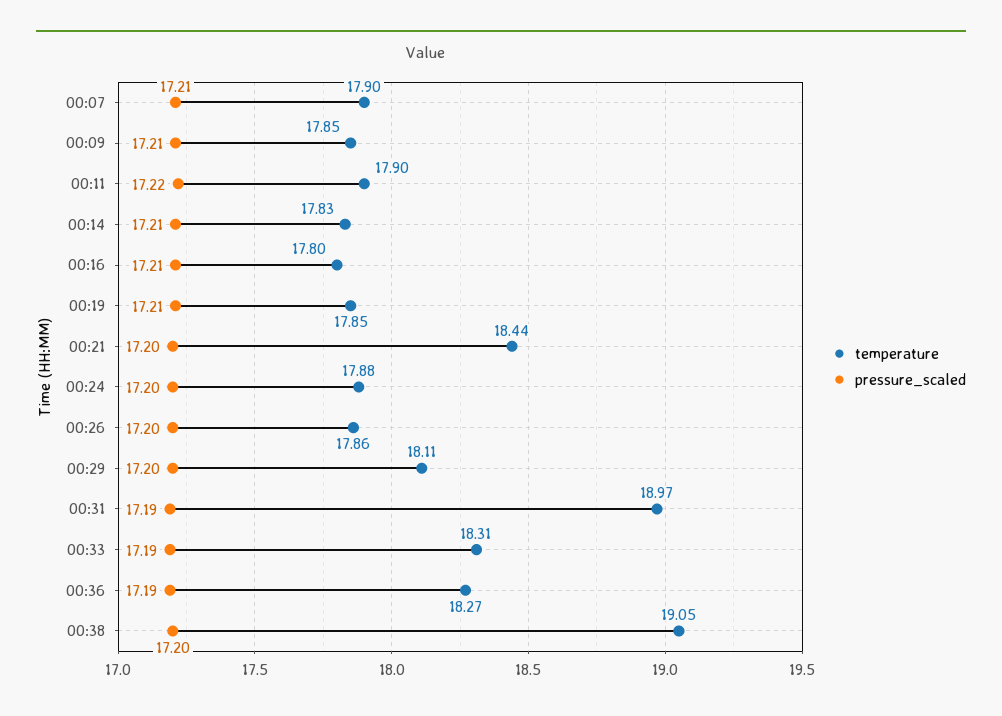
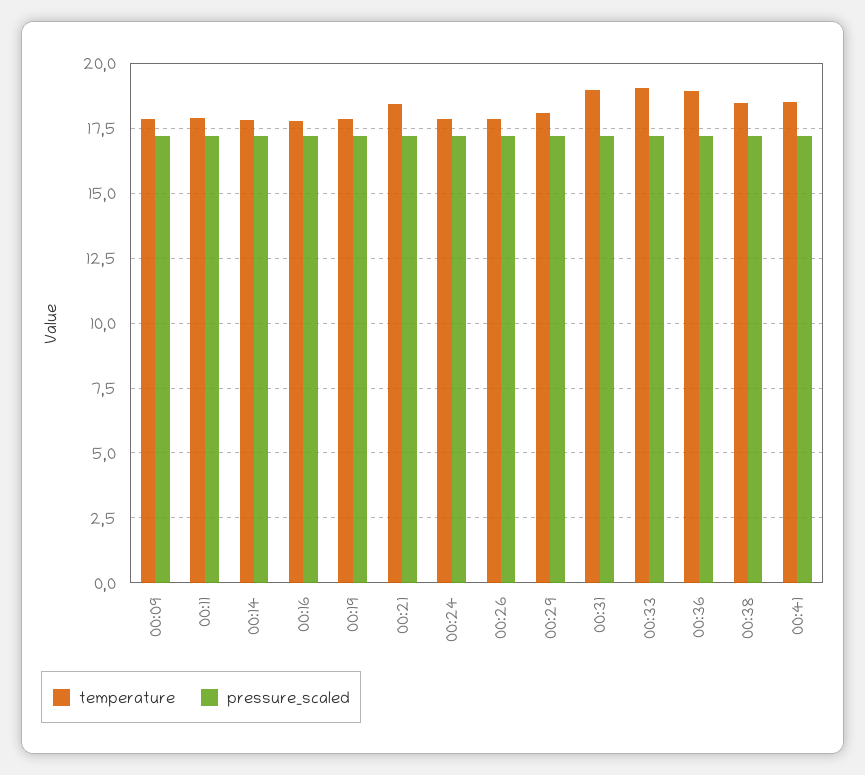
temperature, 00:07: 17.9 -> none
pressure_scaled, 00:07: 17.21 -> none
temperature, 00:33: 18.31 -> 19
temperature, 00:36: 18.27 -> 19
temperature, 00:38: 19.05 -> 18.5
temperature, 00:41: none -> 18.5
pressure_scaled, 00:41: none -> 17.25

